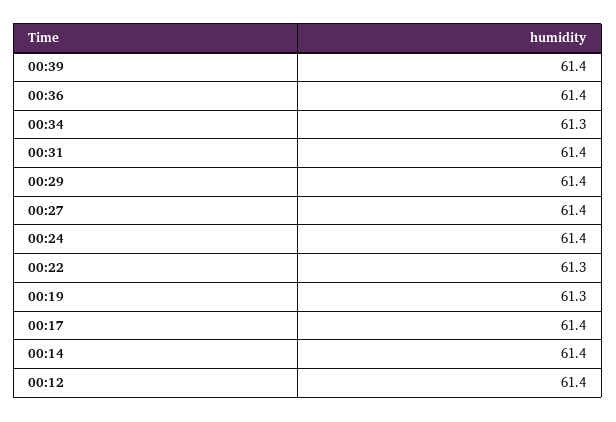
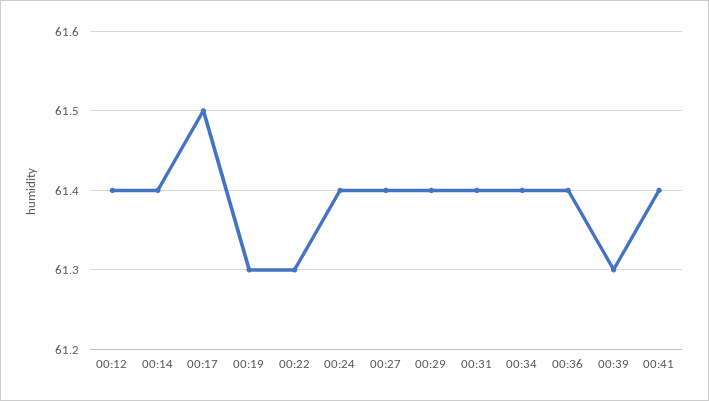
00:39: 61.4 -> 61.3
00:34: 61.3 -> 61.4
00:17: 61.4 -> 61.5
00:41: none -> 61.4

